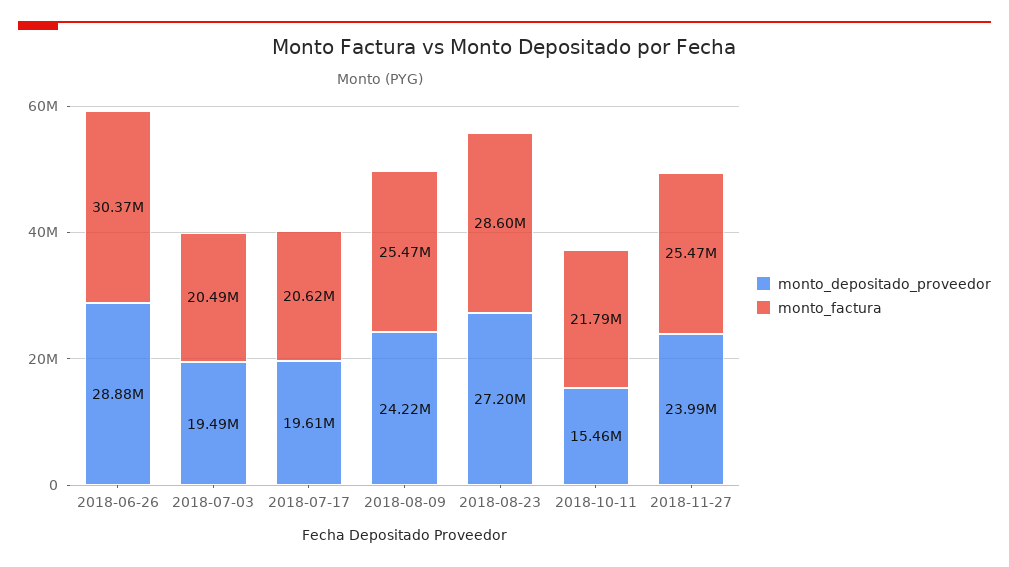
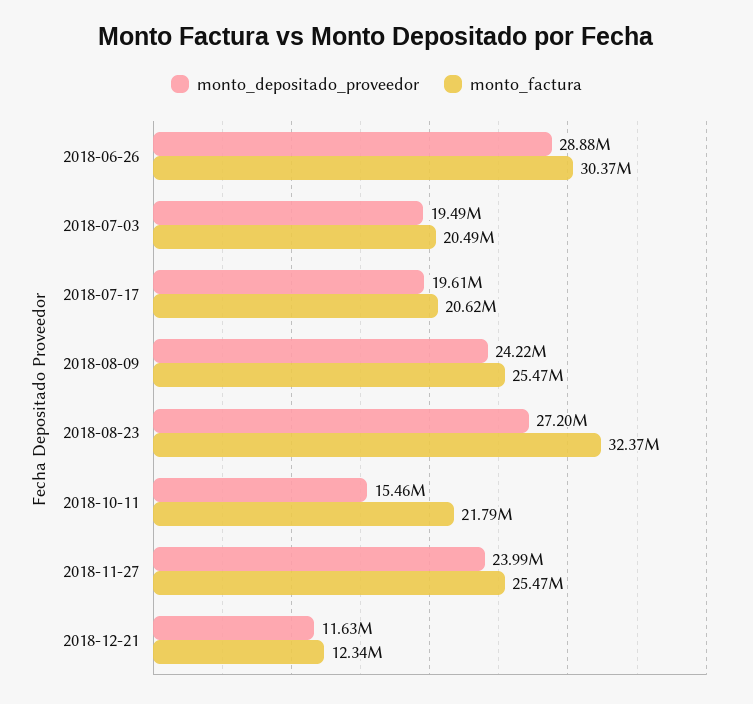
monto_factura, 2018-08-23: 28600000 -> 32370000
monto_depositado_proveedor, 2018-12-21: none -> 11630000
monto_factura, 2018-12-21: none -> 12340000

